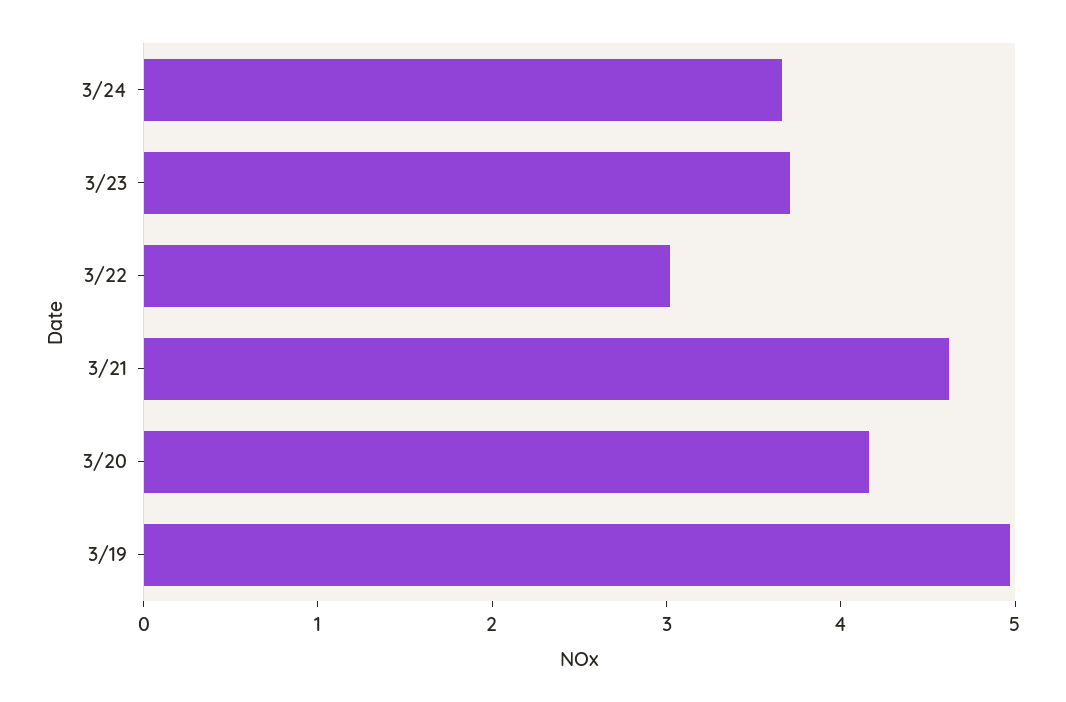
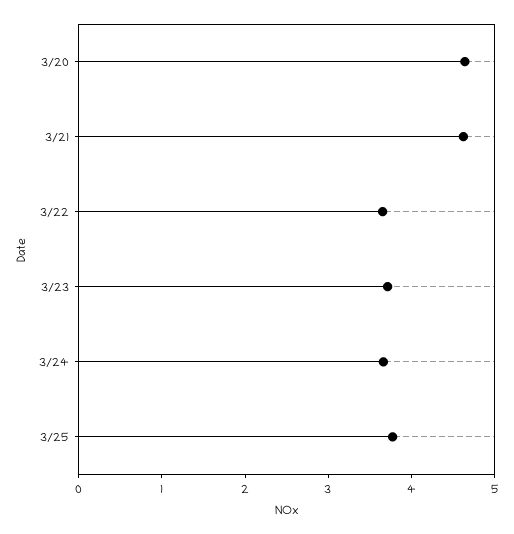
3/22: 3 -> 3.6
3/20: 4.2 -> 4.6
3/19: 5 -> none
3/25: none -> 3.8

